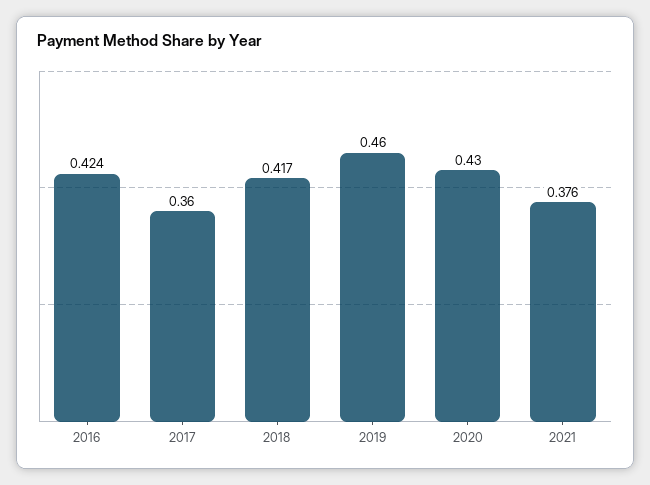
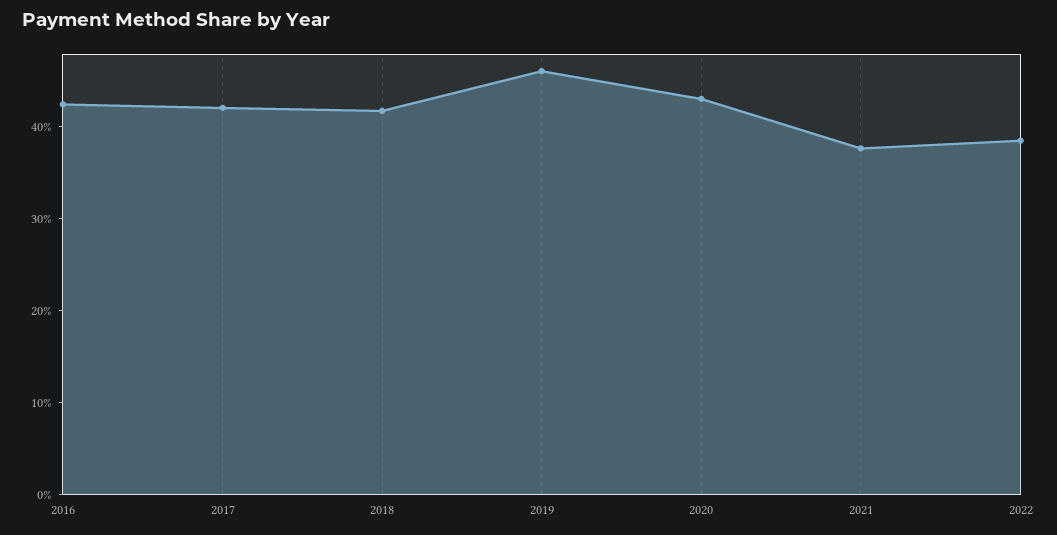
2017: 0.36 -> 0.42
2022: none -> 0.38

